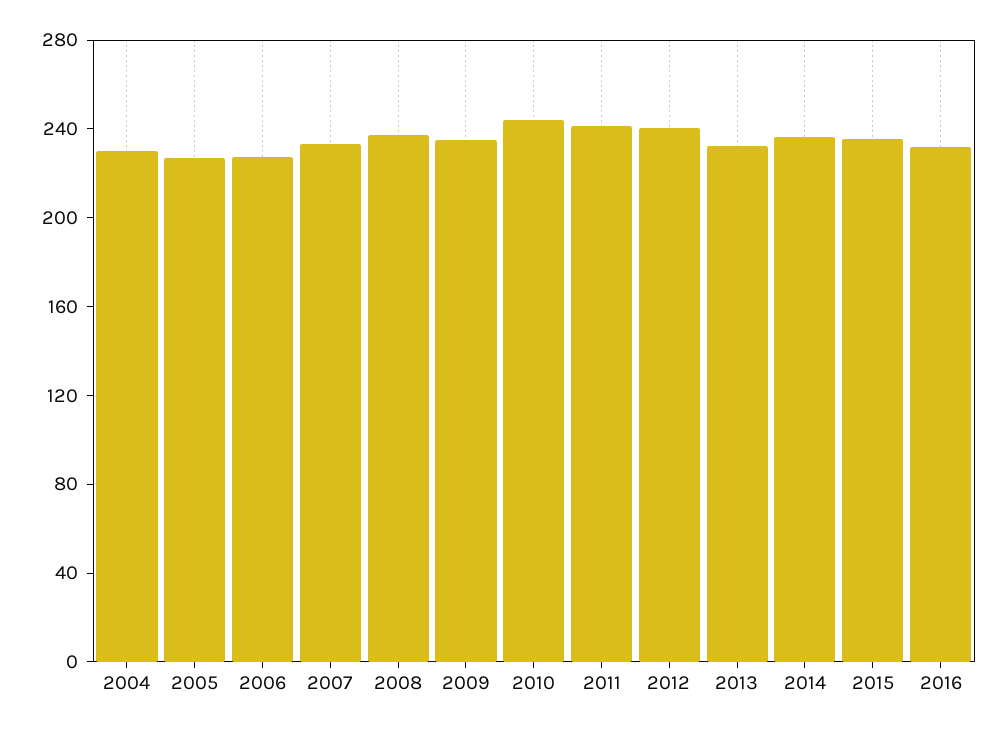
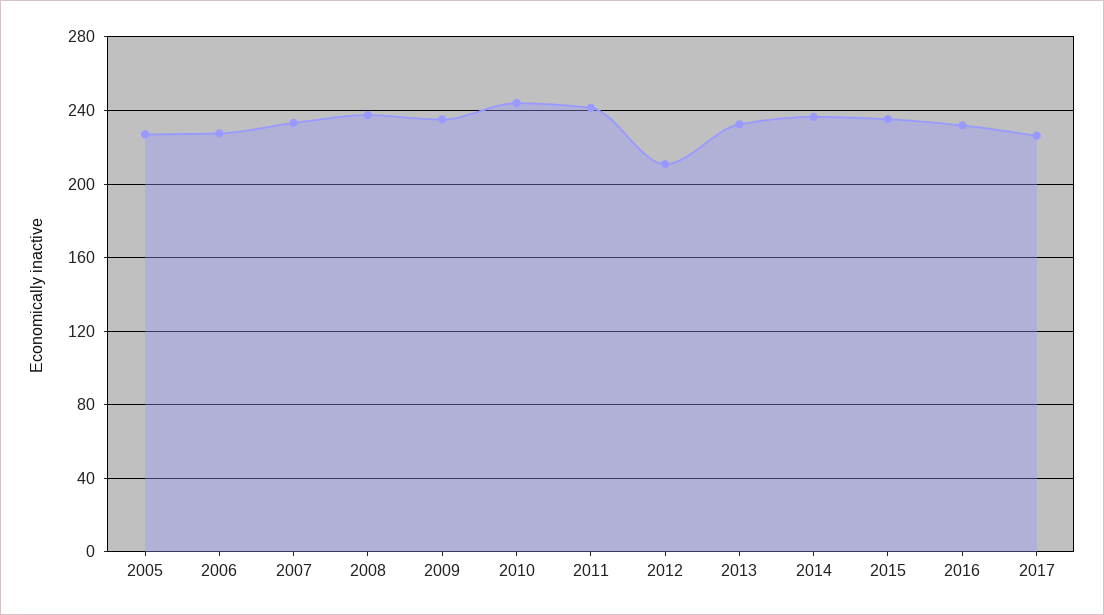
2004: 230 -> none
2012: 240 -> 210
2017: none -> 225

